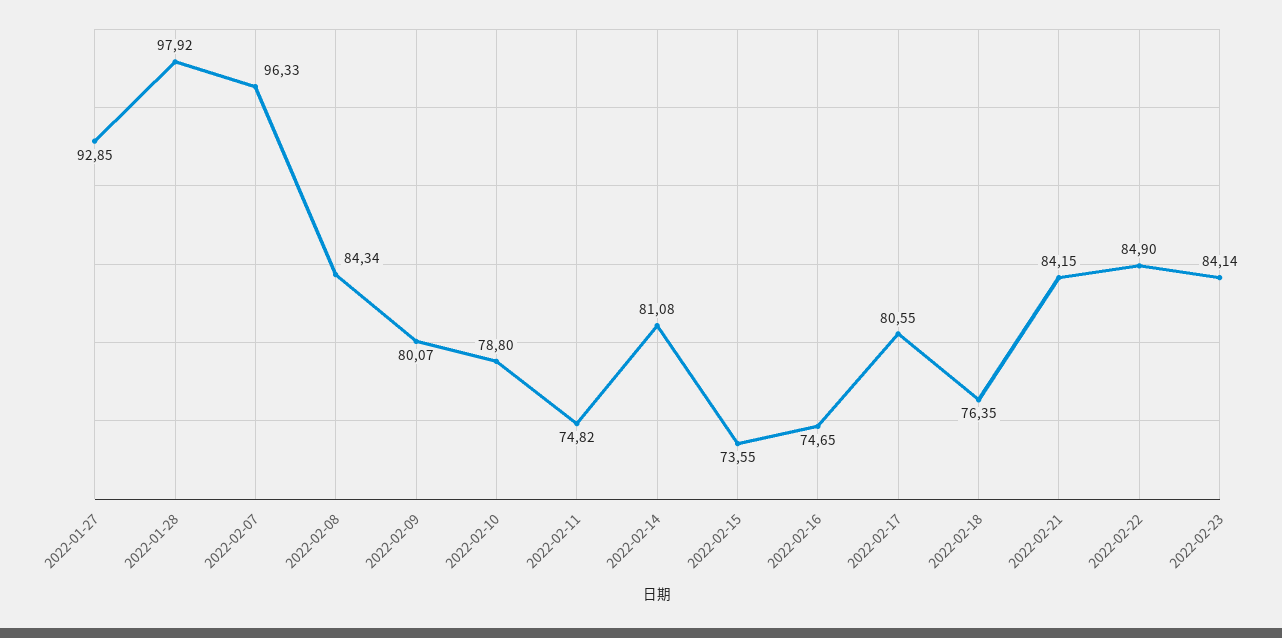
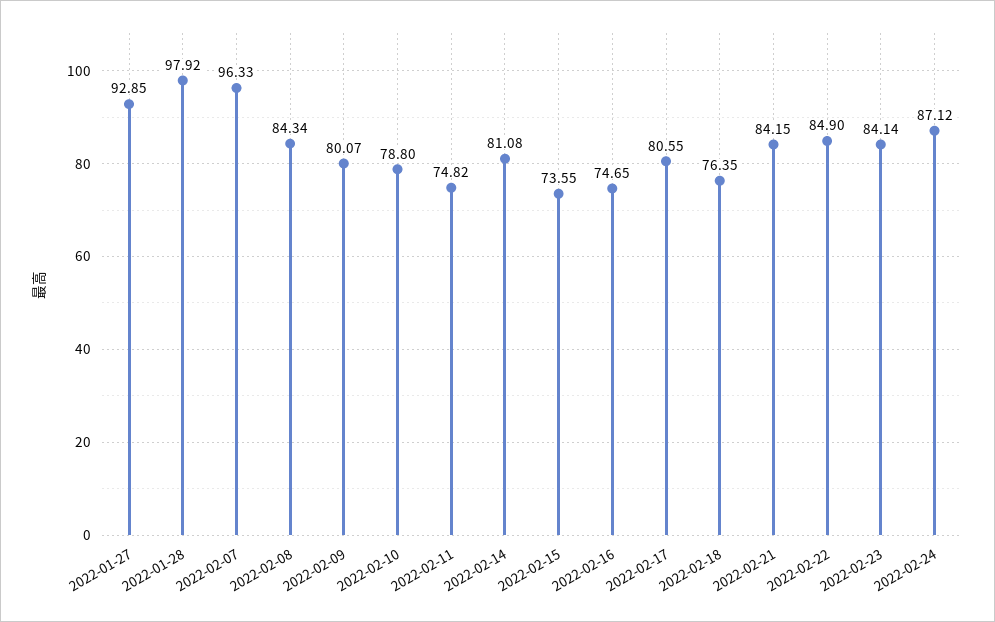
2022-02-24: none -> 87.12

